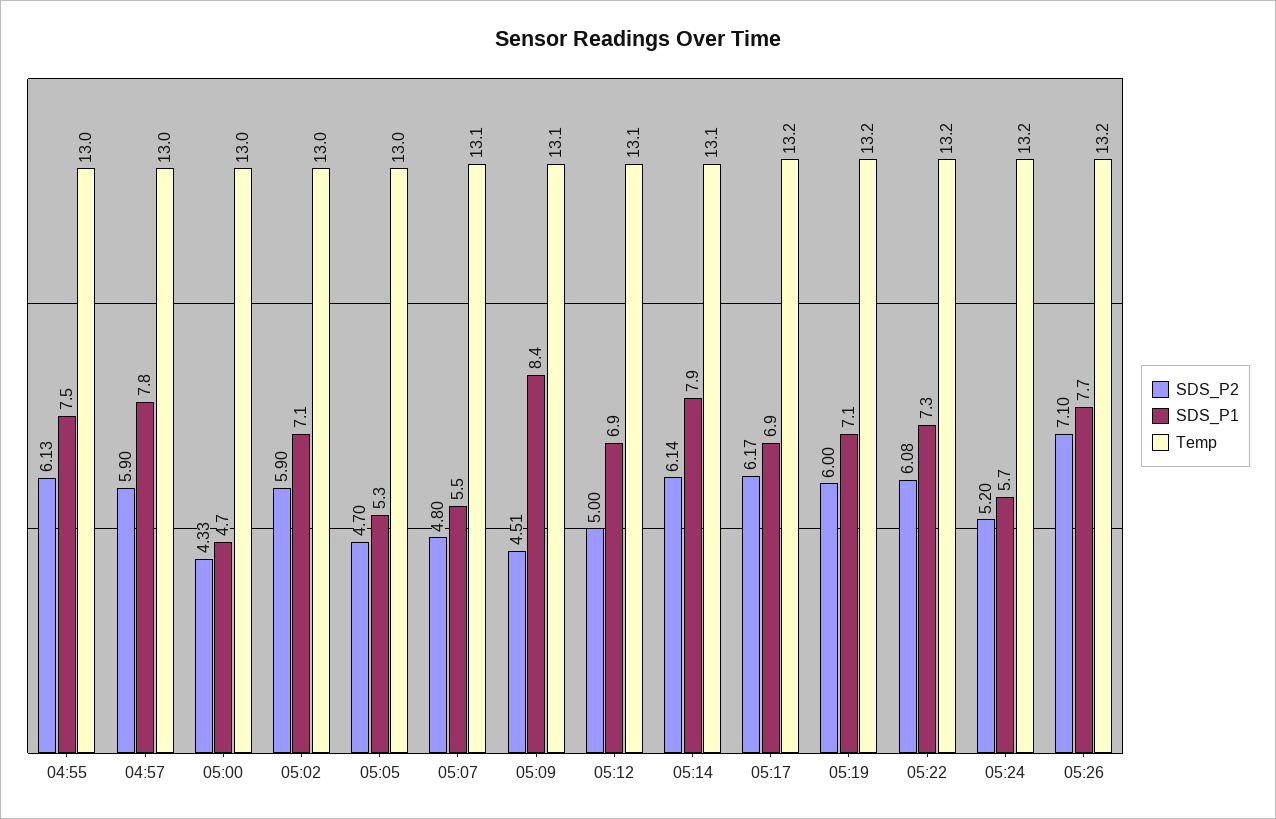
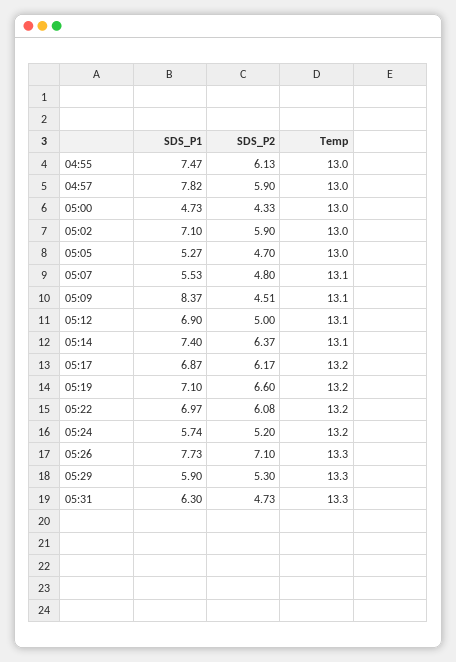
SDS_P2, 05:14: 6.14 -> 6.37
SDS_P1, 05:14: 7.9 -> 7.4
SDS_P2, 05:19: 6 -> 6.6
SDS_P1, 05:22: 7.3 -> 6.97
Temp, 05:26: 13.2 -> 13.3
SDS_P1, 05:29: none -> 5.9
SDS_P2, 05:29: none -> 5.3
Temp, 05:29: none -> 13.3
SDS_P1, 05:31: none -> 6.3
SDS_P2, 05:31: none -> 4.73
Temp, 05:31: none -> 13.3

